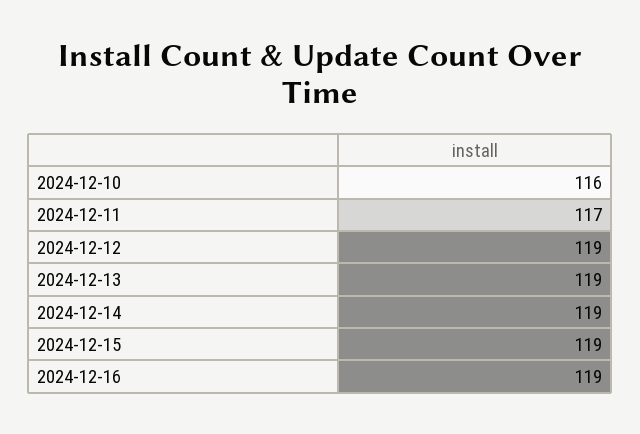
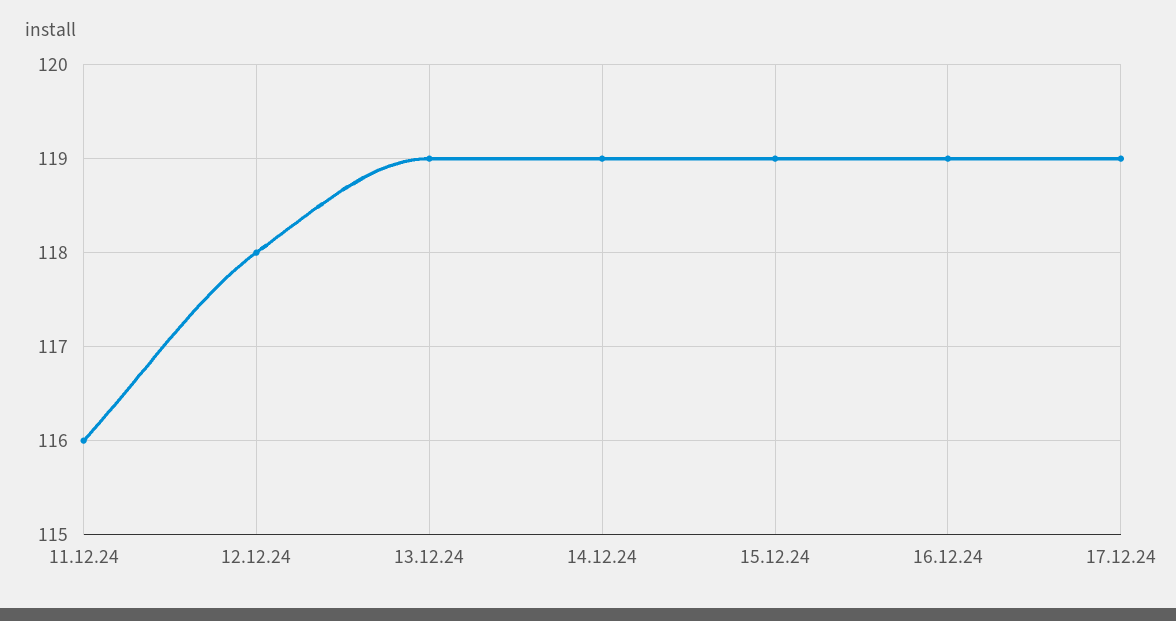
2024-12-10: 116 -> none
2024-12-11: 117 -> 116
2024-12-12: 119 -> 118
17.12.24: none -> 119

